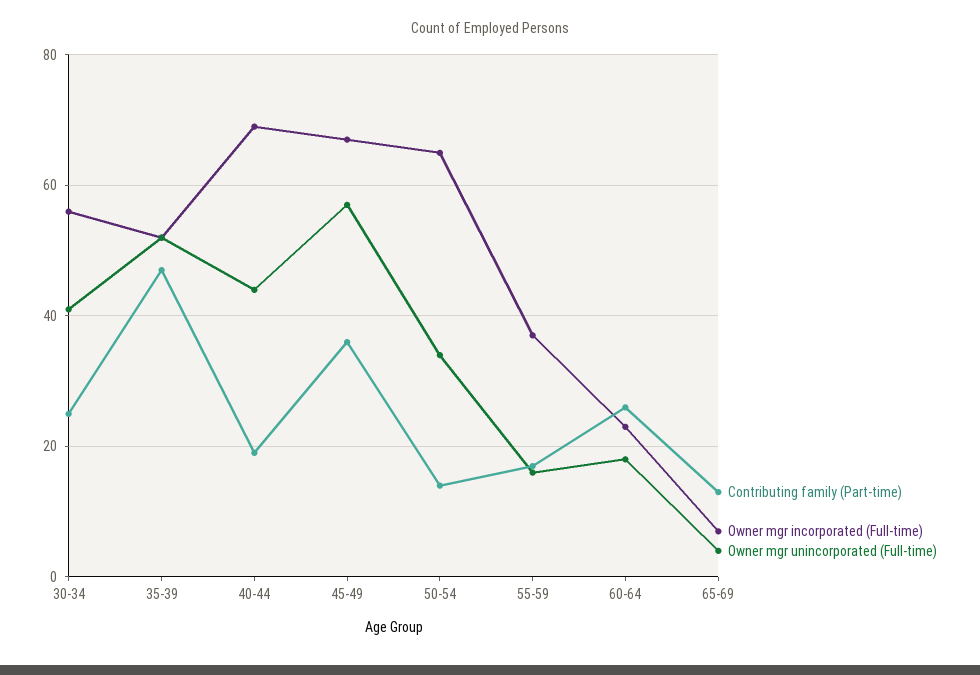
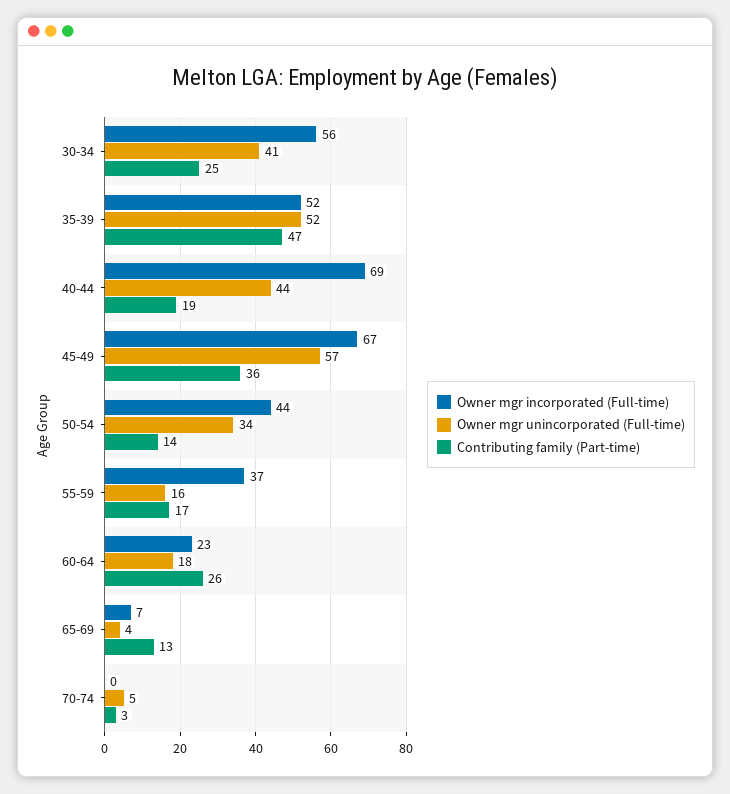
Owner mgr incorporated (Full-time), 50-54: 65 -> 44
Owner mgr incorporated (Full-time), 70-74: none -> 0
Owner mgr unincorporated (Full-time), 70-74: none -> 5
Contributing family (Part-time), 70-74: none -> 3

